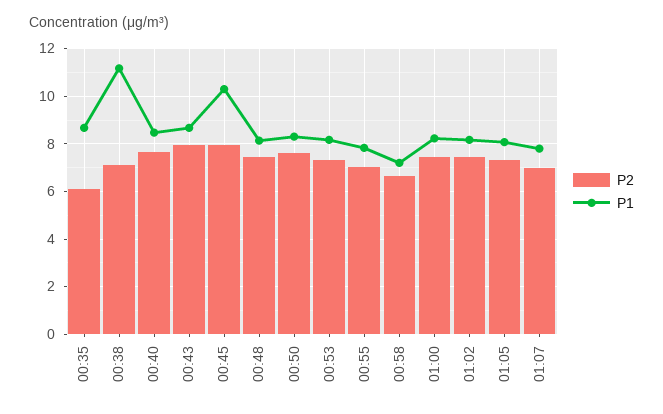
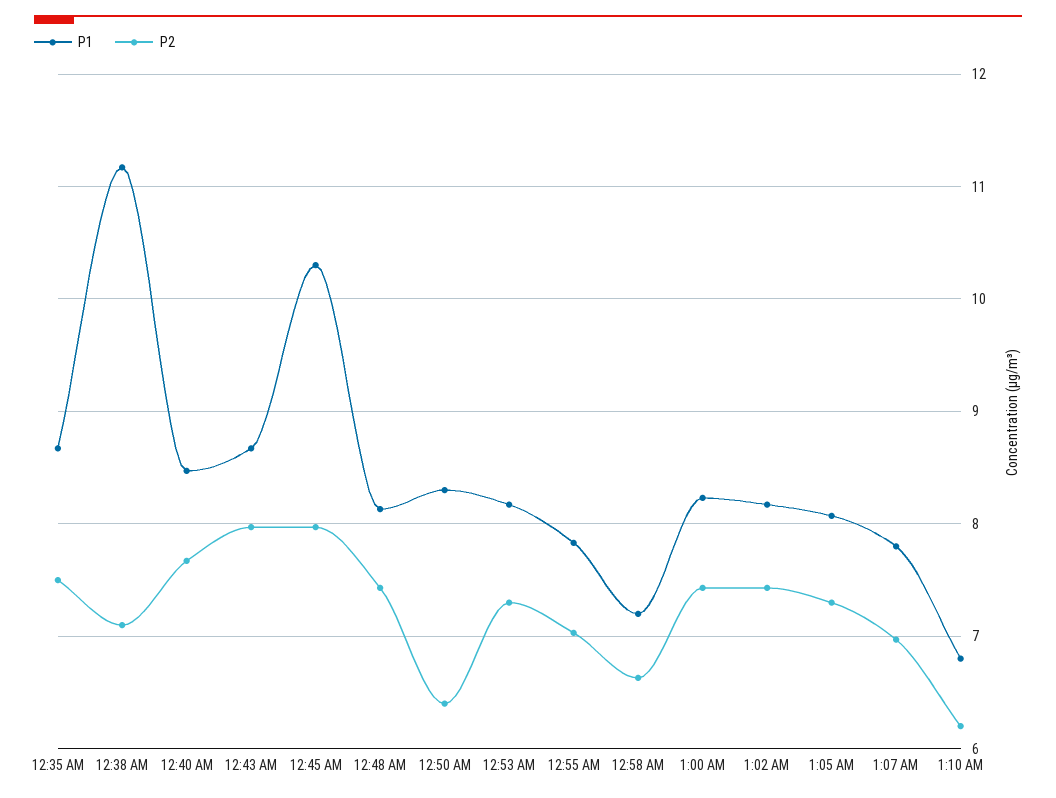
P2, 00:35: 6 -> 7.5
P2, 00:50: 7.5 -> 6.4
P1, 1:10 AM: none -> 6.8
P2, 1:10 AM: none -> 6.2

